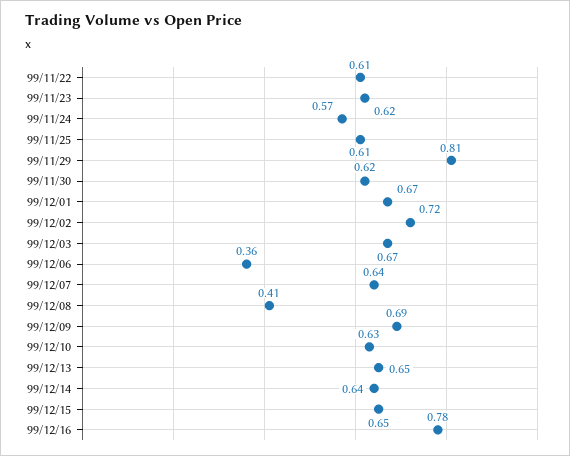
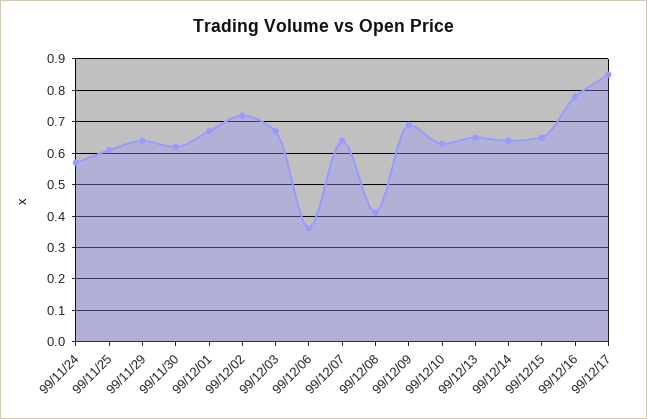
99/11/22: 0.61 -> none
99/11/23: 0.62 -> none
99/11/29: 0.81 -> 0.65
99/12/17: none -> 0.85

